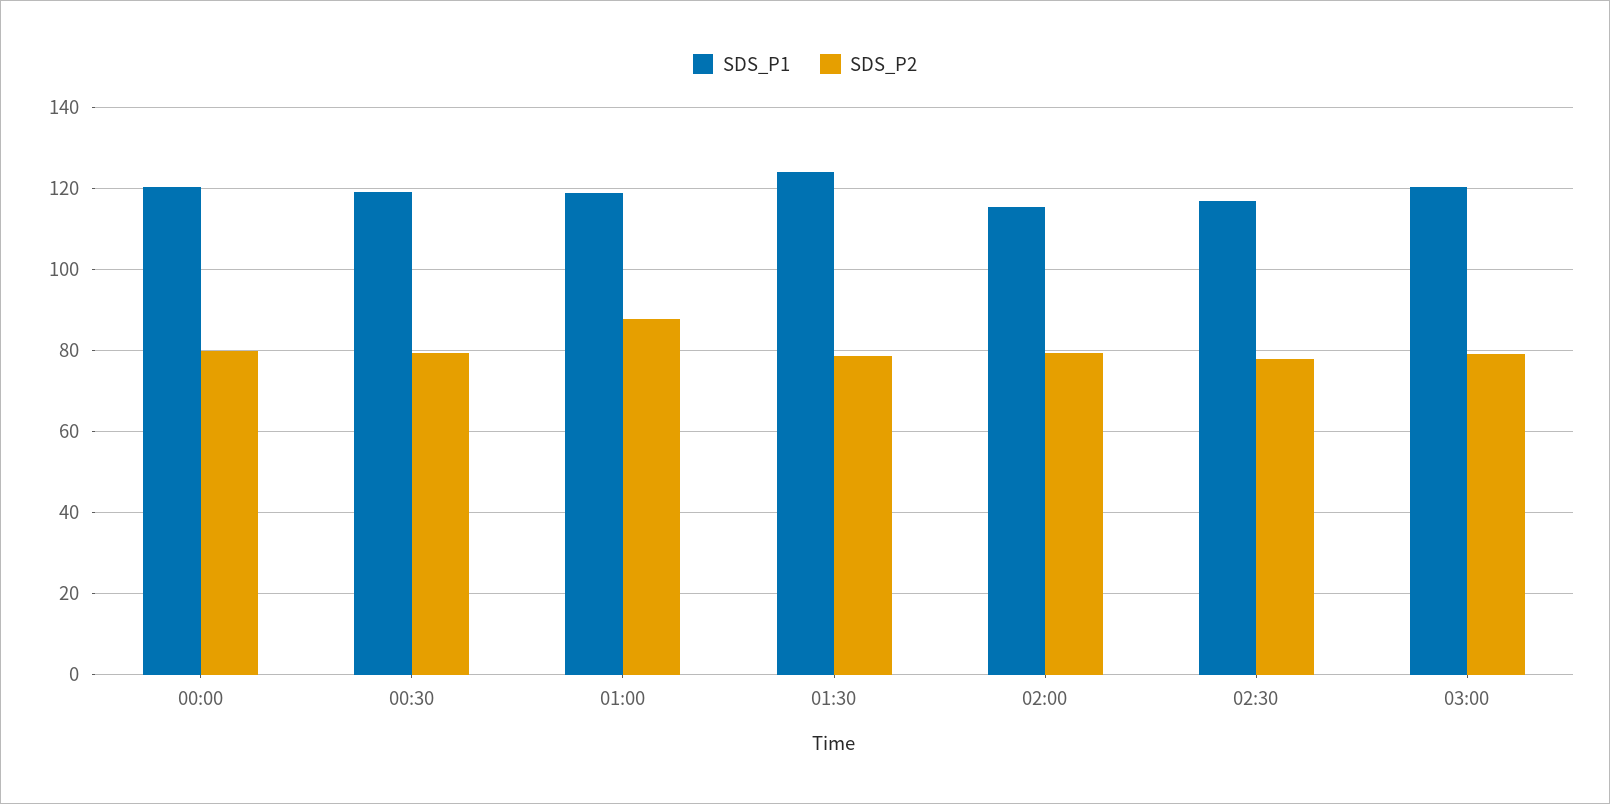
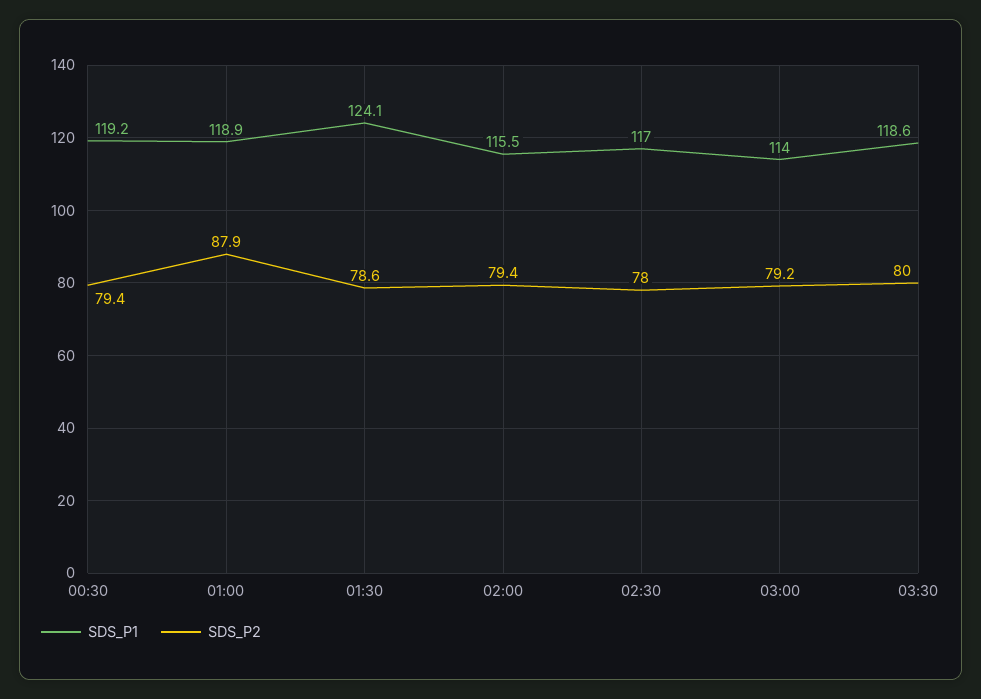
SDS_P1, 00:00: 120 -> none
SDS_P2, 00:00: 80 -> none
SDS_P1, 03:00: 120 -> 114
SDS_P1, 03:30: none -> 118.6
SDS_P2, 03:30: none -> 80

